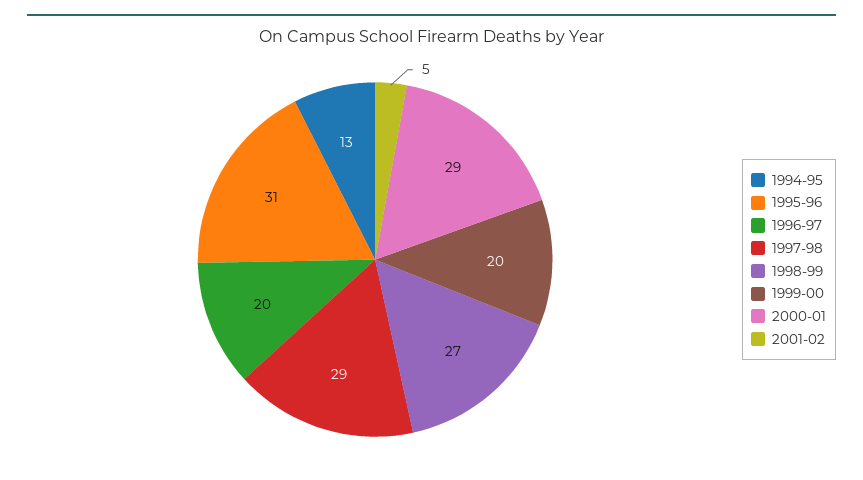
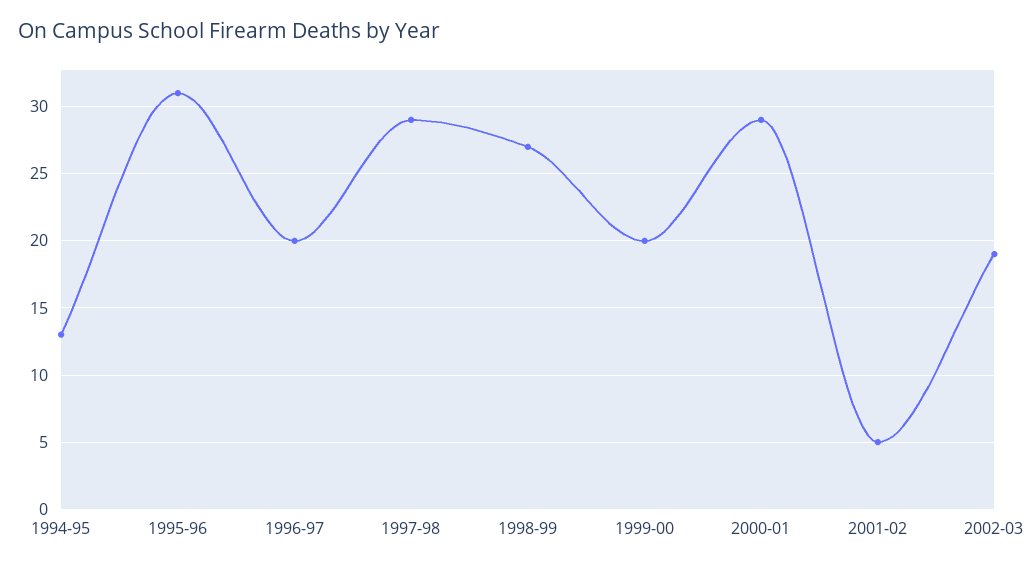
2002-03: none -> 19

